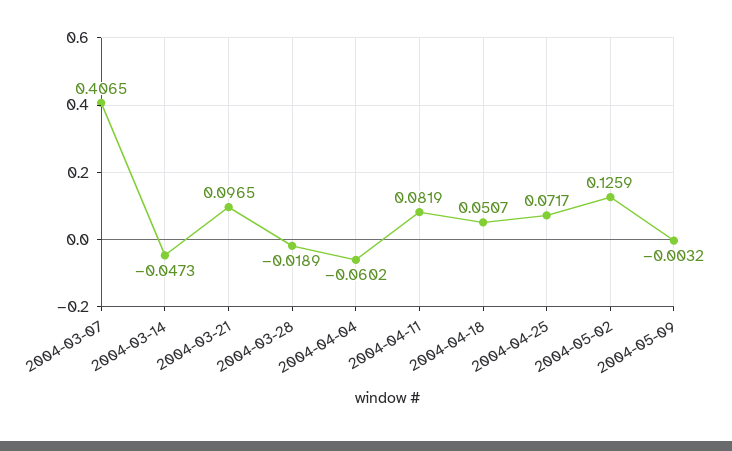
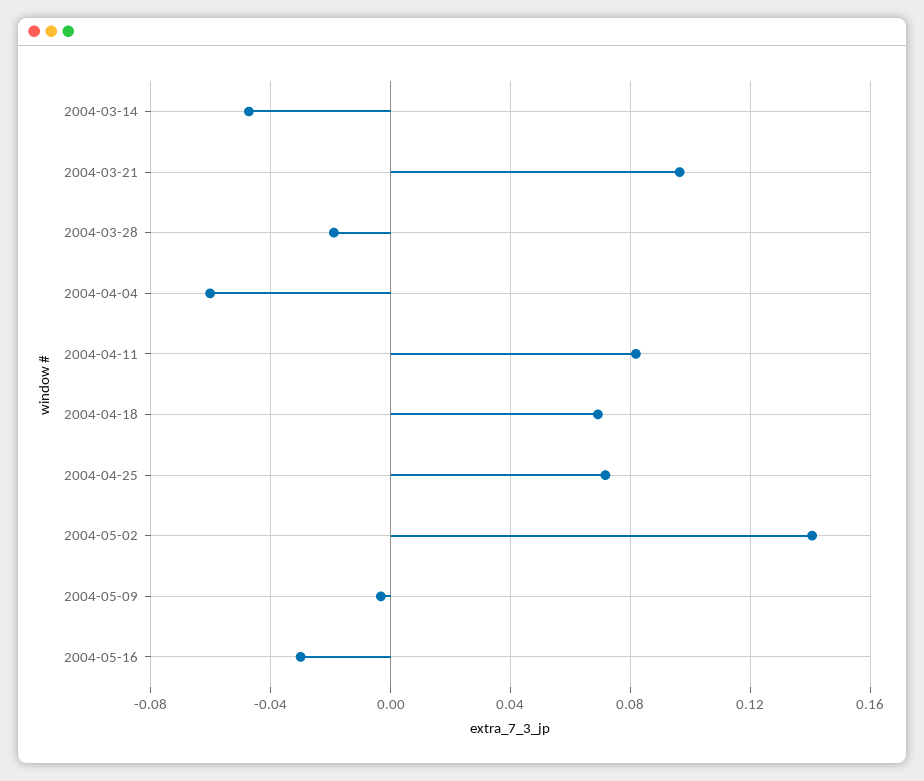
2004-03-07: 0.4065 -> none
2004-04-18: 0.0507 -> 0.07
2004-05-02: 0.1259 -> 0.14
2004-05-16: none -> -0.03

